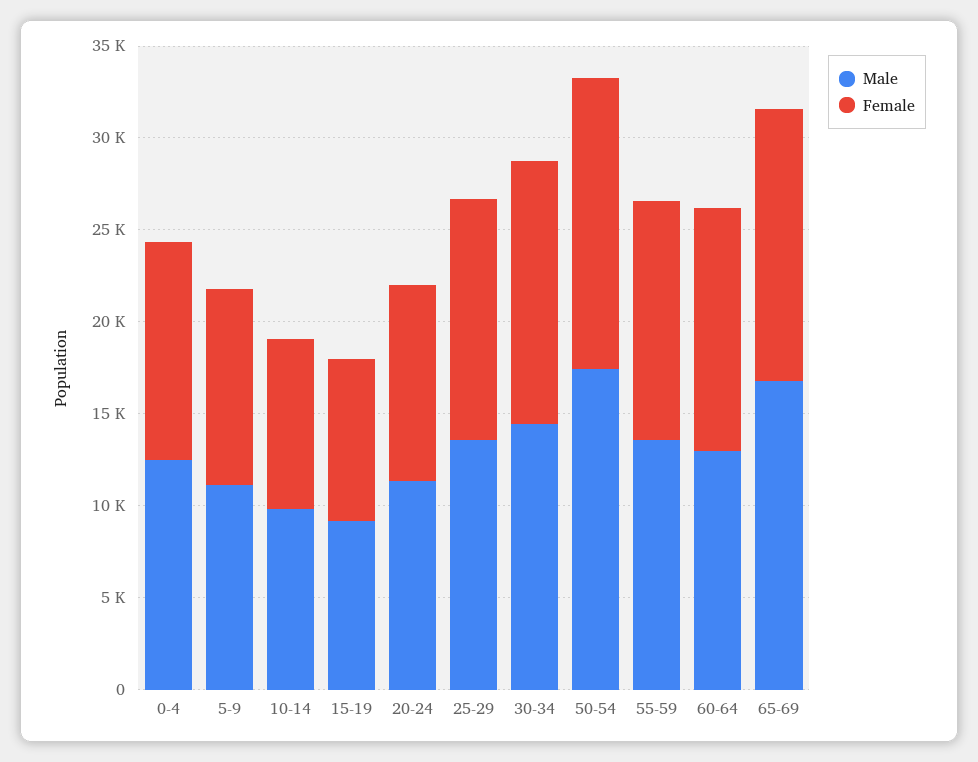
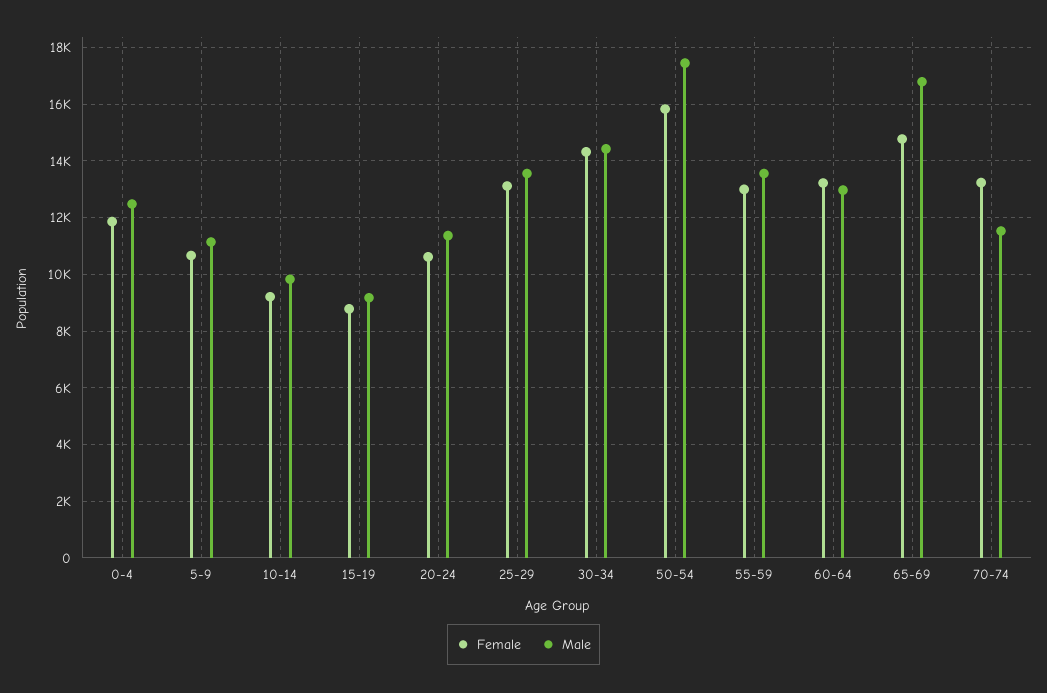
Female, 70-74: none -> 13250
Male, 70-74: none -> 11500

